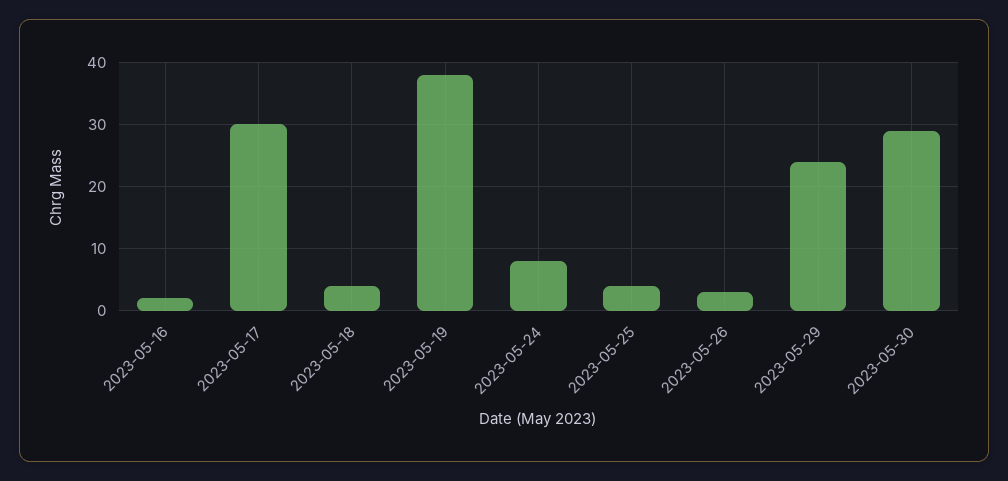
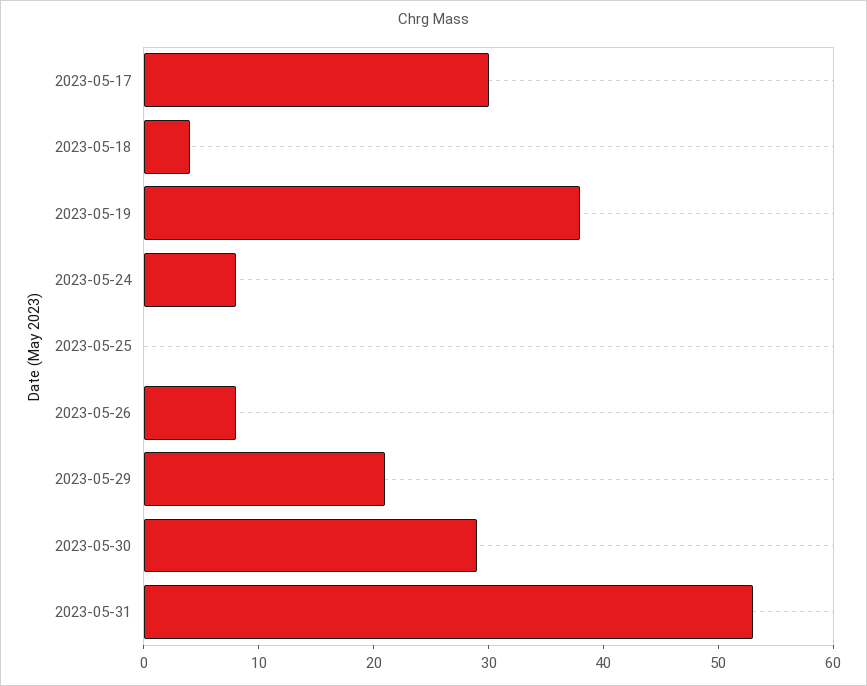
2023-05-16: 2 -> none
2023-05-25: 4 -> 0
2023-05-26: 3 -> 8
2023-05-29: 24 -> 21
2023-05-31: none -> 53

